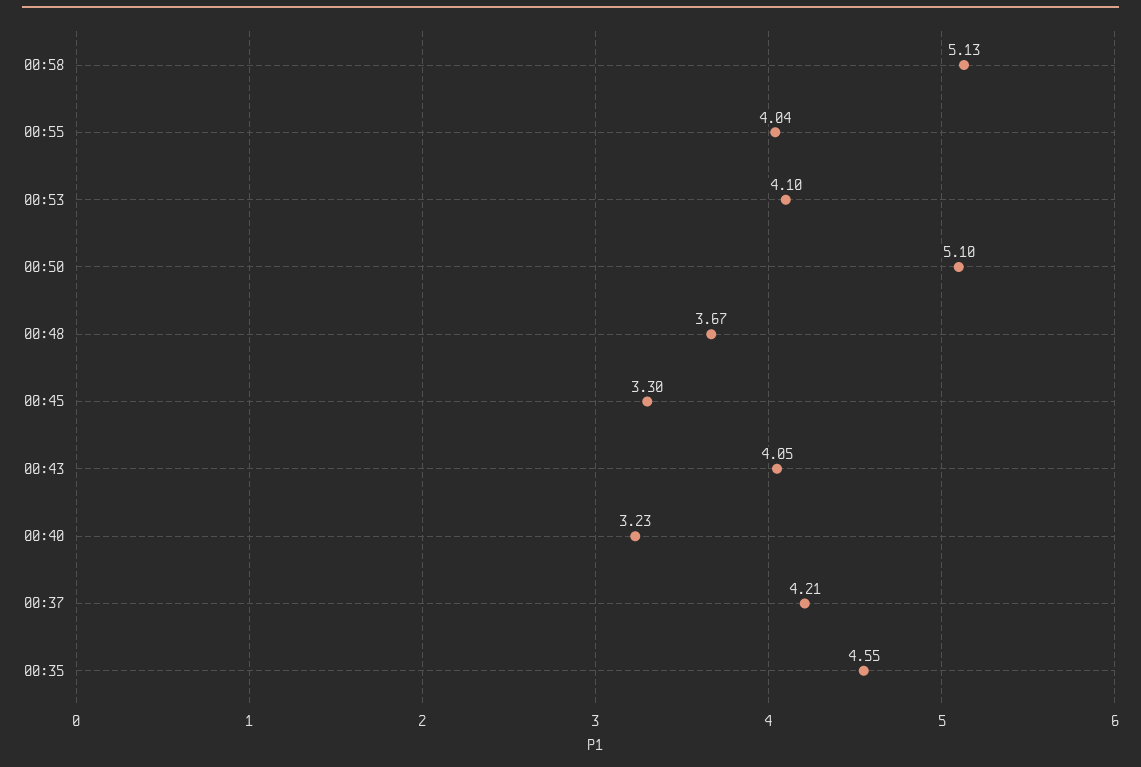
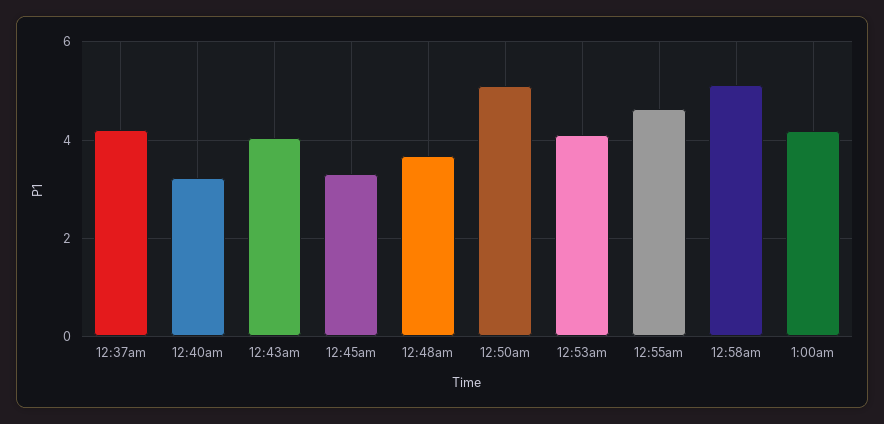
00:55: 4.04 -> 4.6
00:35: 4.55 -> none
1:00am: none -> 4.2

